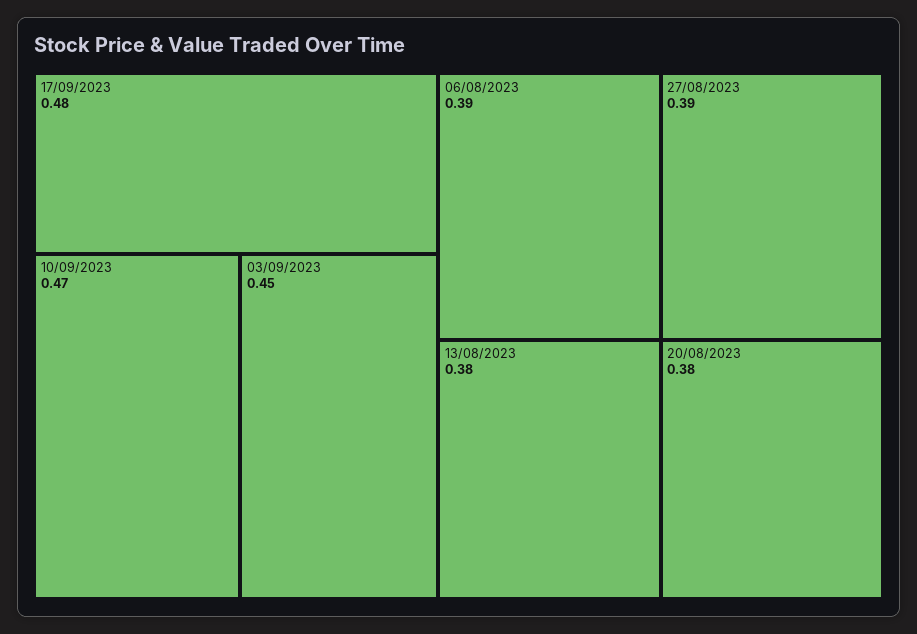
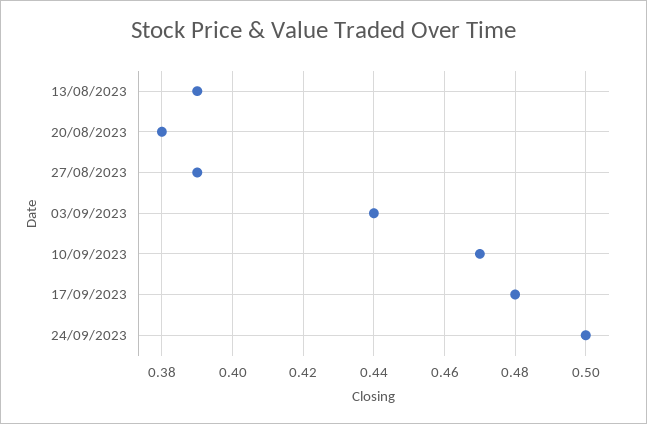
03/09/2023: 0.45 -> 0.44
06/08/2023: 0.39 -> none
13/08/2023: 0.38 -> 0.39
24/09/2023: none -> 0.5

